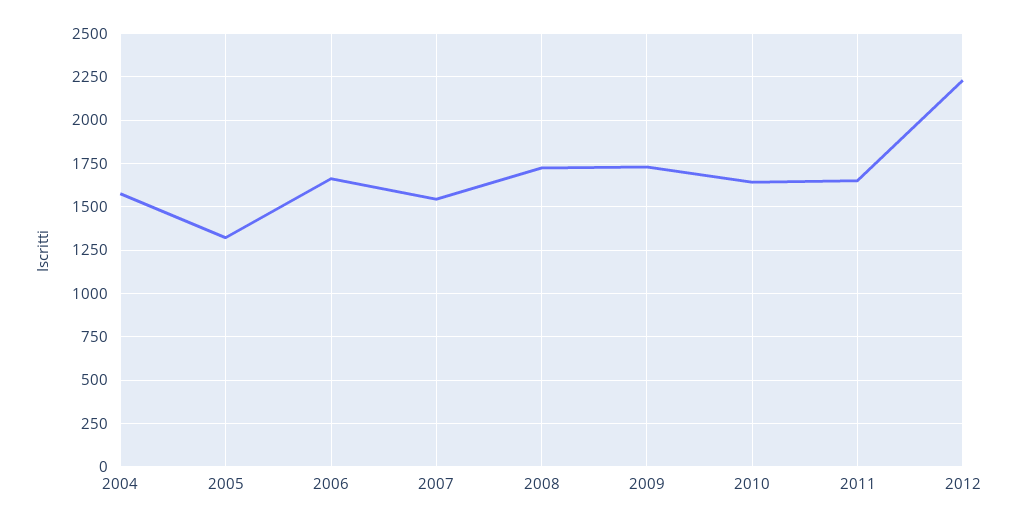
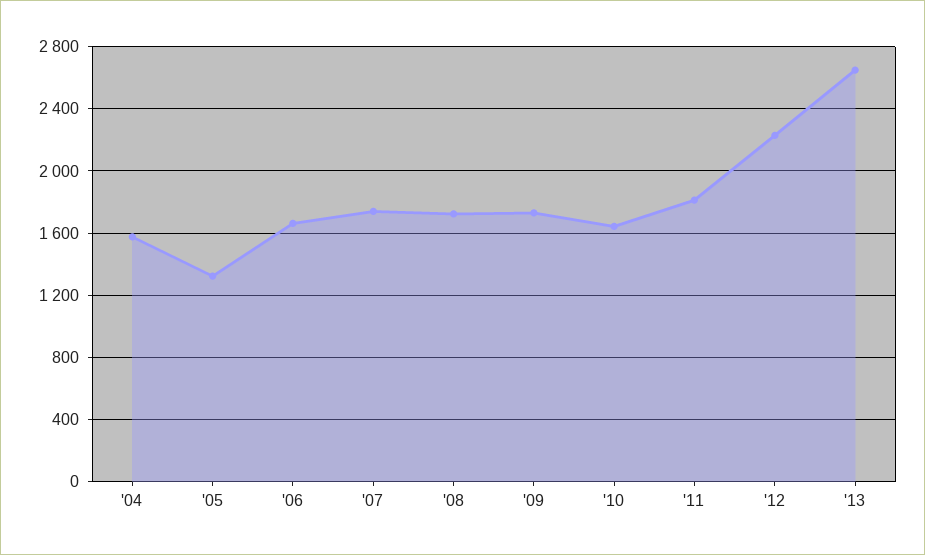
2007: 1550 -> 1750
2011: 1650 -> 1800
'13: none -> 2650

